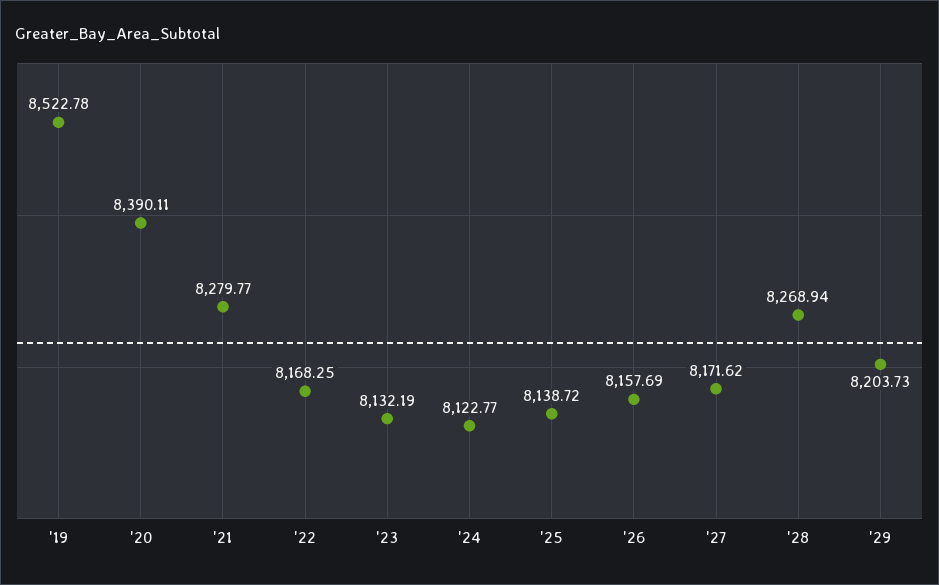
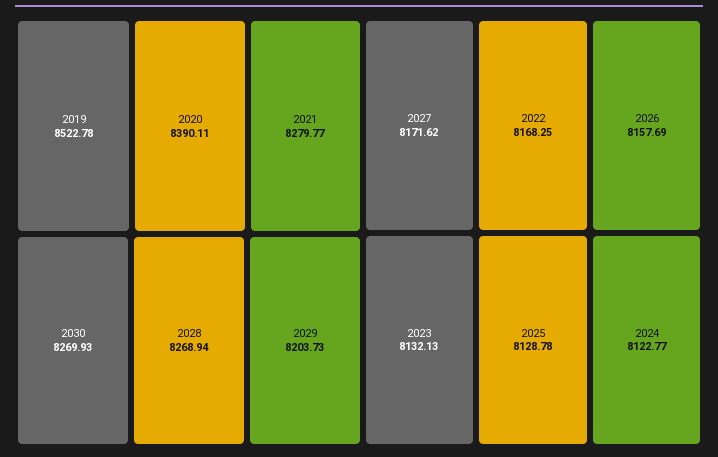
'23: 8132.19 -> 8132.13
'25: 8138.72 -> 8128.78
2030: none -> 8269.93

